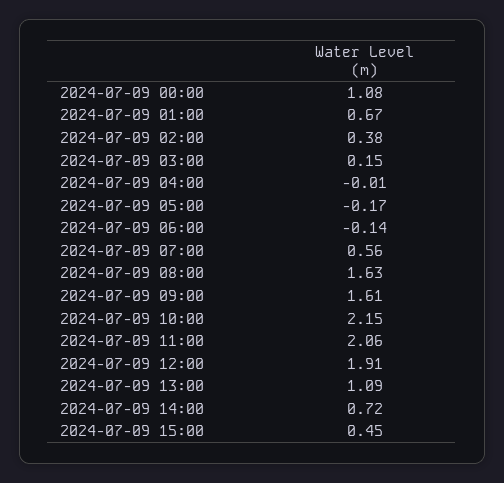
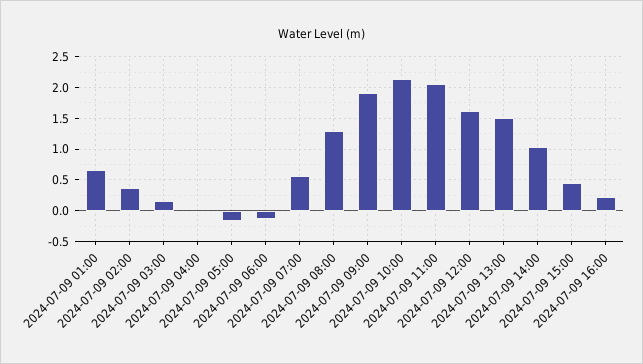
2024-07-09 00:00: 1.08 -> none
2024-07-09 08:00: 1.63 -> 1.3
2024-07-09 09:00: 1.61 -> 1.9
2024-07-09 12:00: 1.91 -> 1.6
2024-07-09 13:00: 1.09 -> 1.5
2024-07-09 14:00: 0.72 -> 1
2024-07-09 16:00: none -> 0.2

